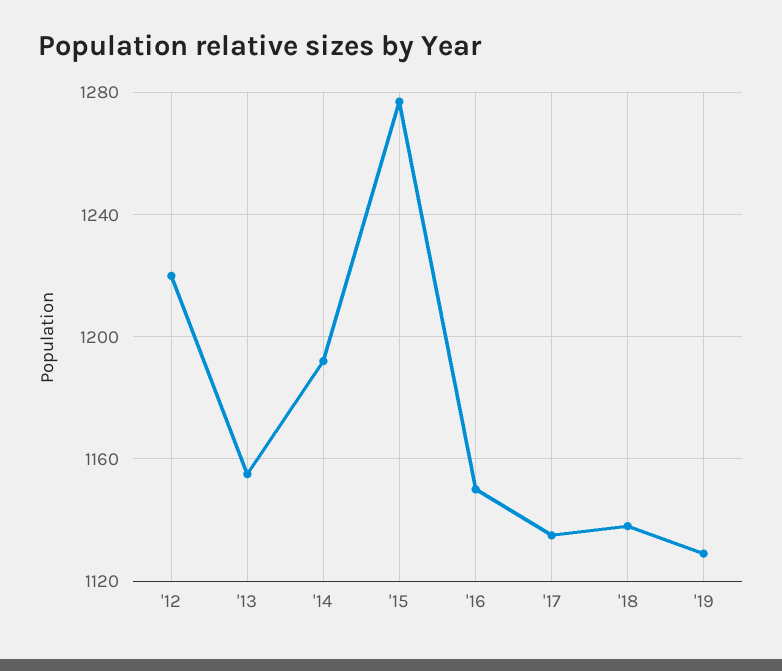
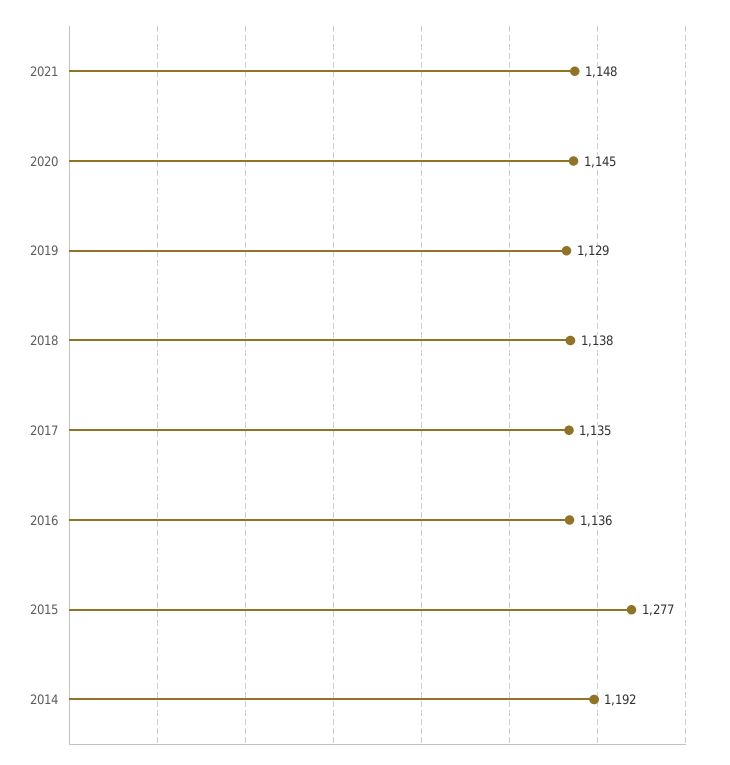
'12: 1220 -> none
'13: 1155 -> none
'16: 1150 -> 1136
2021: none -> 1148
2020: none -> 1145

